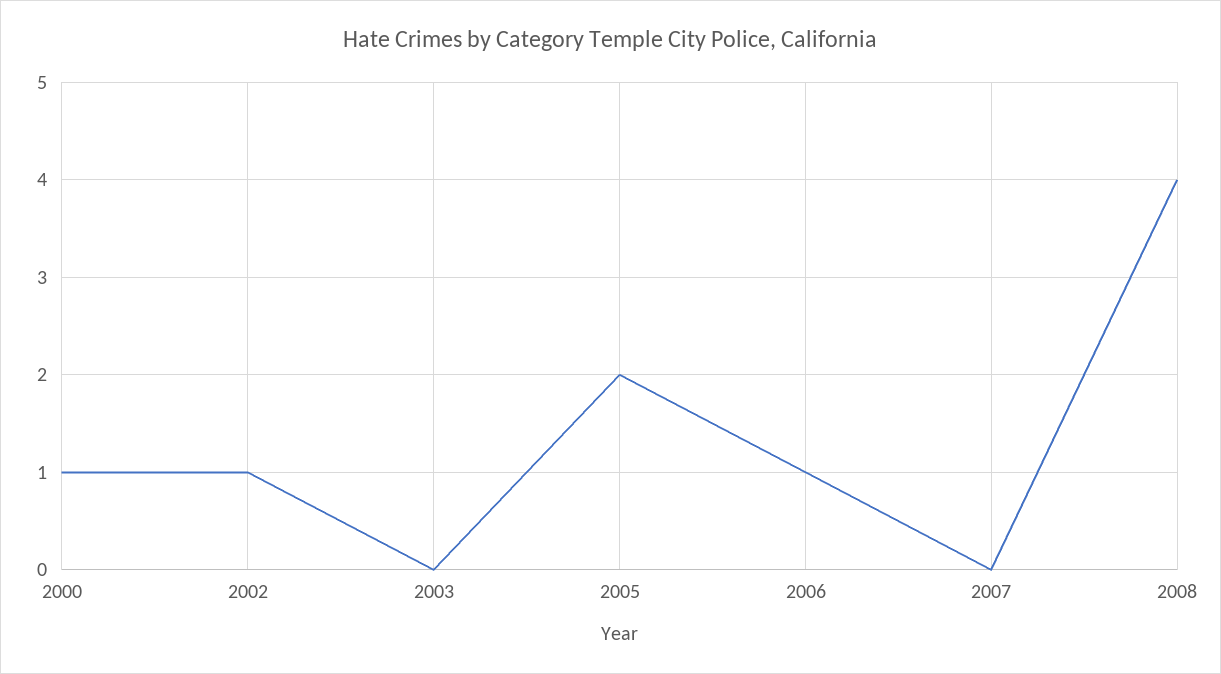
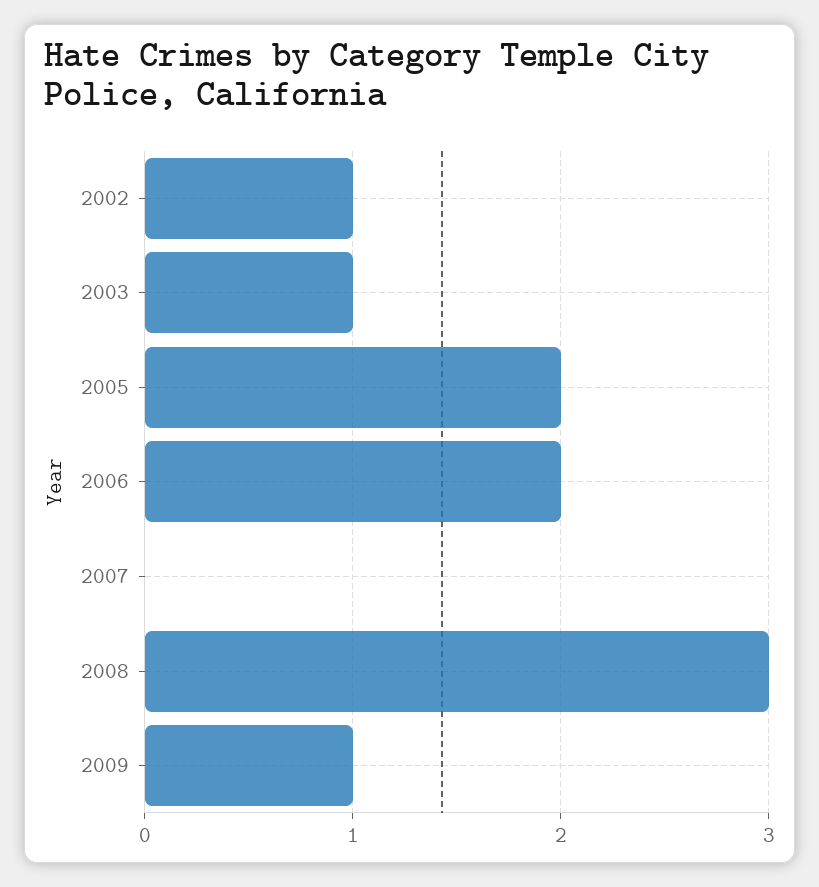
2000: 1 -> none
2003: 0 -> 1
2006: 1 -> 2
2008: 4 -> 3
2009: none -> 1

